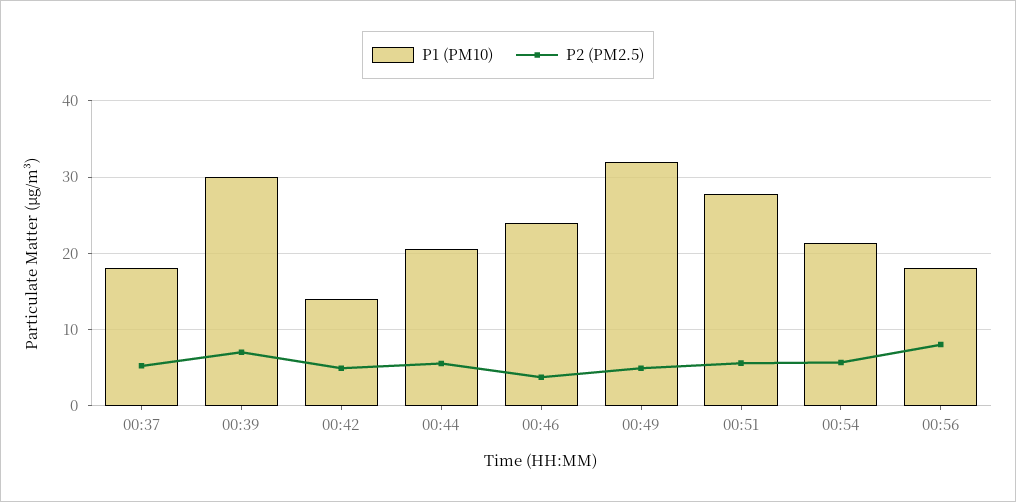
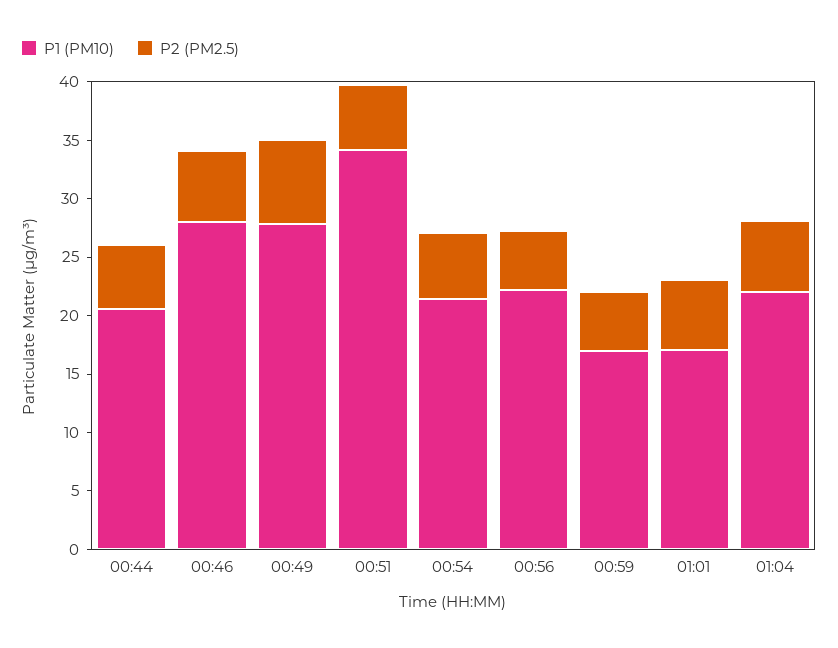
P1 (PM10), 00:37: 18 -> none
P2 (PM2.5), 00:37: 5 -> none
P1 (PM10), 00:39: 30 -> none
P2 (PM2.5), 00:39: 7 -> none
P1 (PM10), 00:42: 14 -> none
P2 (PM2.5), 00:42: 5 -> none
P1 (PM10), 00:46: 24 -> 28
P2 (PM2.5), 00:46: 4 -> 6
P1 (PM10), 00:49: 32 -> 28
P2 (PM2.5), 00:49: 5 -> 7
P1 (PM10), 00:51: 28 -> 34
P1 (PM10), 00:56: 18 -> 22
P2 (PM2.5), 00:56: 8 -> 5
P1 (PM10), 00:59: none -> 17
P2 (PM2.5), 00:59: none -> 5
P1 (PM10), 01:01: none -> 17
P2 (PM2.5), 01:01: none -> 6
P1 (PM10), 01:04: none -> 22
P2 (PM2.5), 01:04: none -> 6

